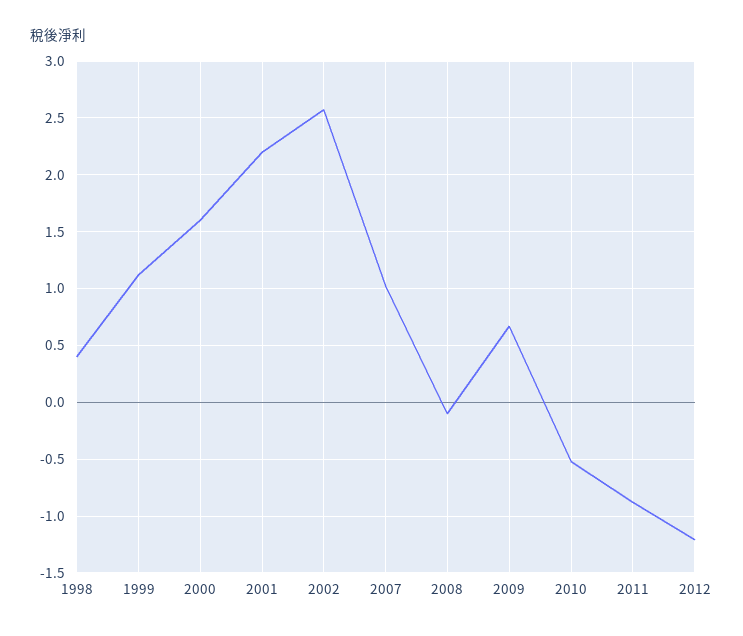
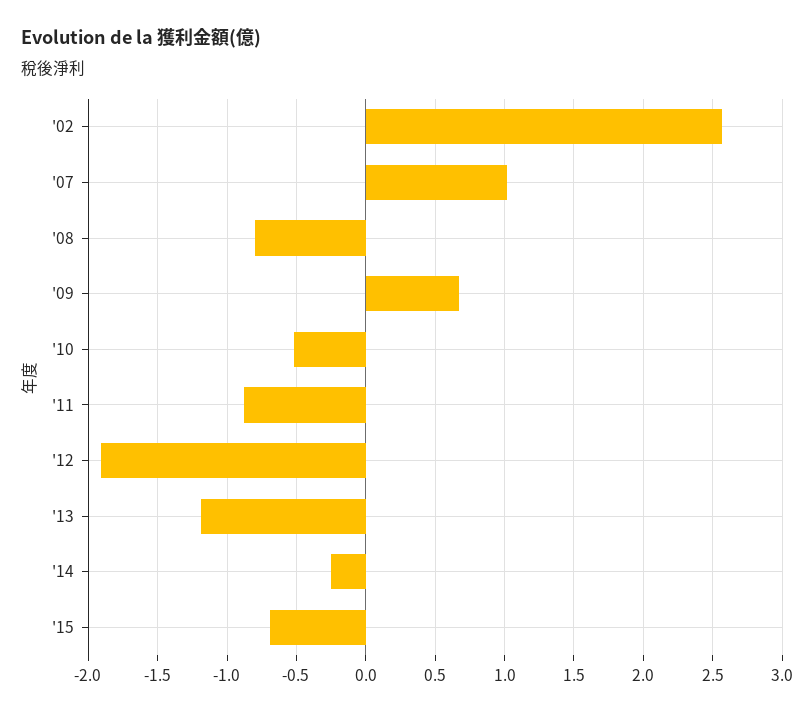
1998: 0.4 -> none
1999: 1.1 -> none
2000: 1.6 -> none
2001: 2.2 -> none
2008: -0.1 -> -0.8
2012: -1.2 -> -1.9
'13: none -> -1.2
'14: none -> -0.25
'15: none -> -0.7

